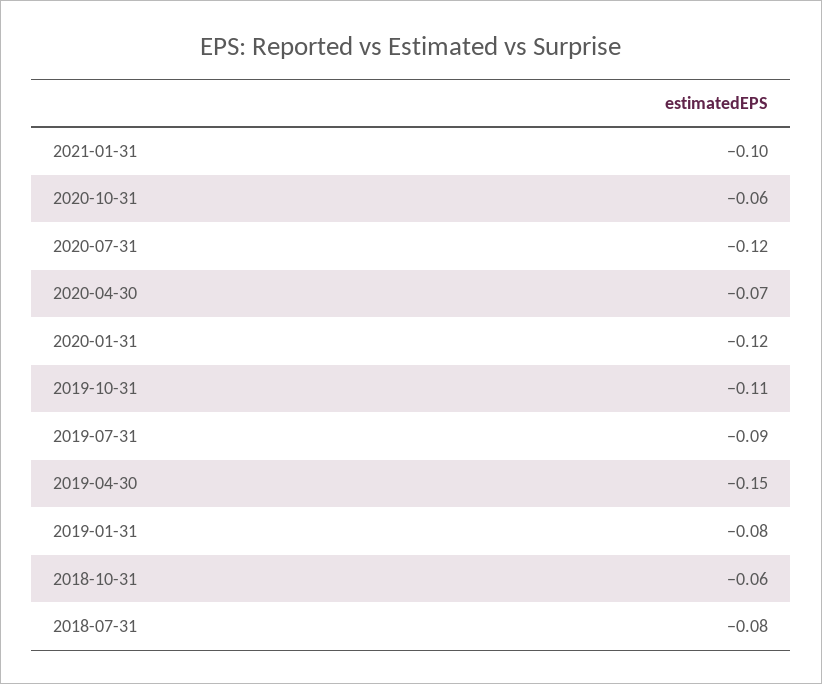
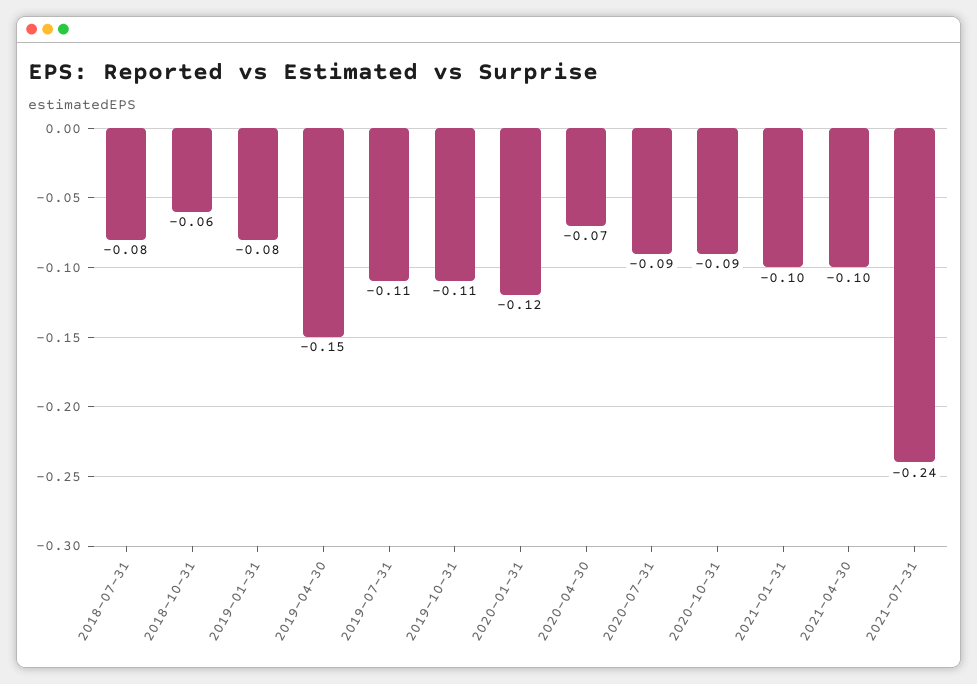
2020-10-31: -0.06 -> -0.09
2020-07-31: -0.12 -> -0.09
2019-07-31: -0.09 -> -0.11
2021-04-30: none -> -0.1
2021-07-31: none -> -0.24

